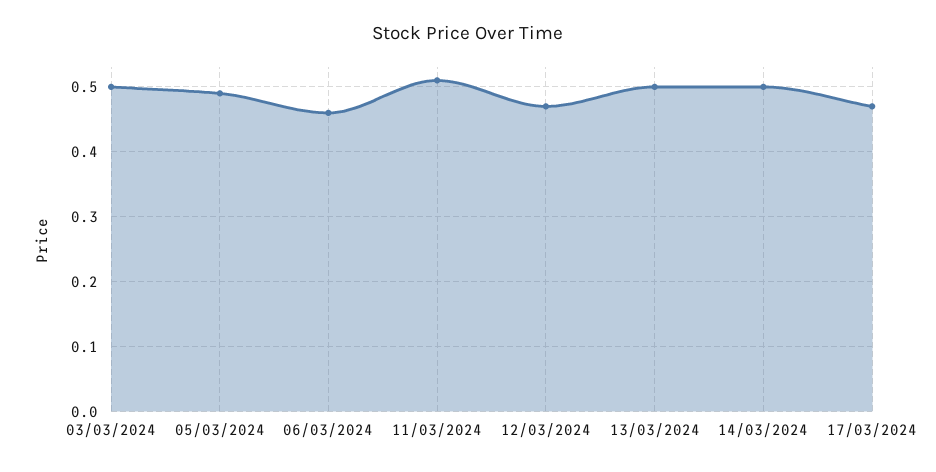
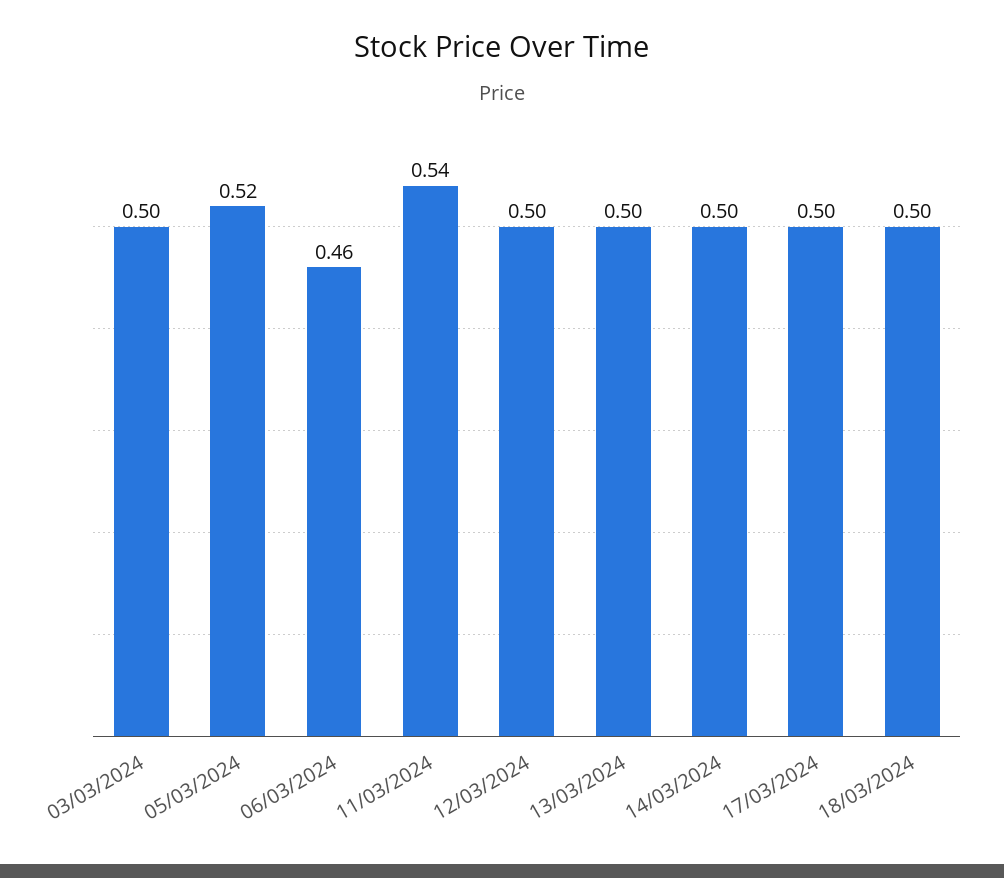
05/03/2024: 0.49 -> 0.52
11/03/2024: 0.51 -> 0.54
12/03/2024: 0.47 -> 0.5
17/03/2024: 0.47 -> 0.5
18/03/2024: none -> 0.5

